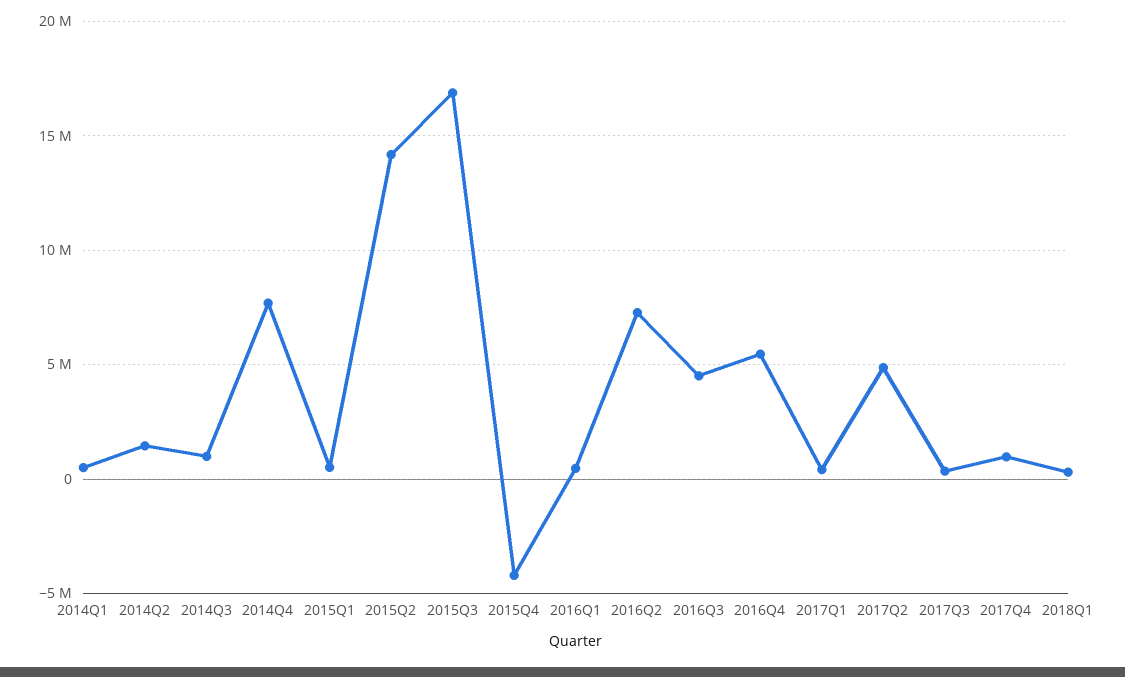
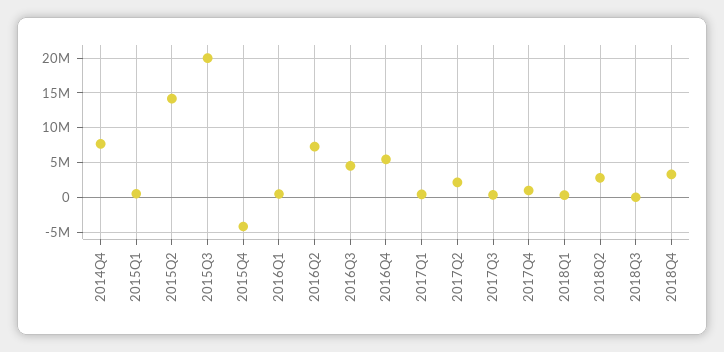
2014Q1: 500000 -> none
2014Q2: 1500000 -> none
2014Q3: 1000000 -> none
2015Q3: 17000000 -> 20000000
2017Q2: 5000000 -> 2000000
2018Q2: none -> 3000000
2018Q3: none -> 0
2018Q4: none -> 3000000

